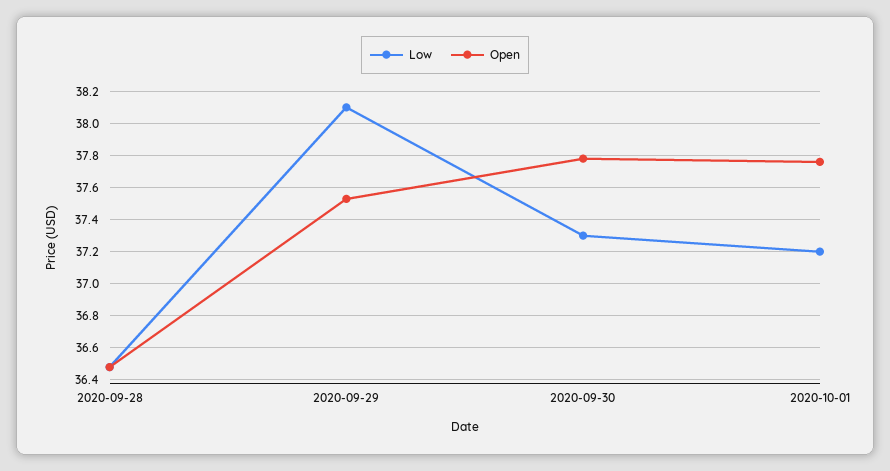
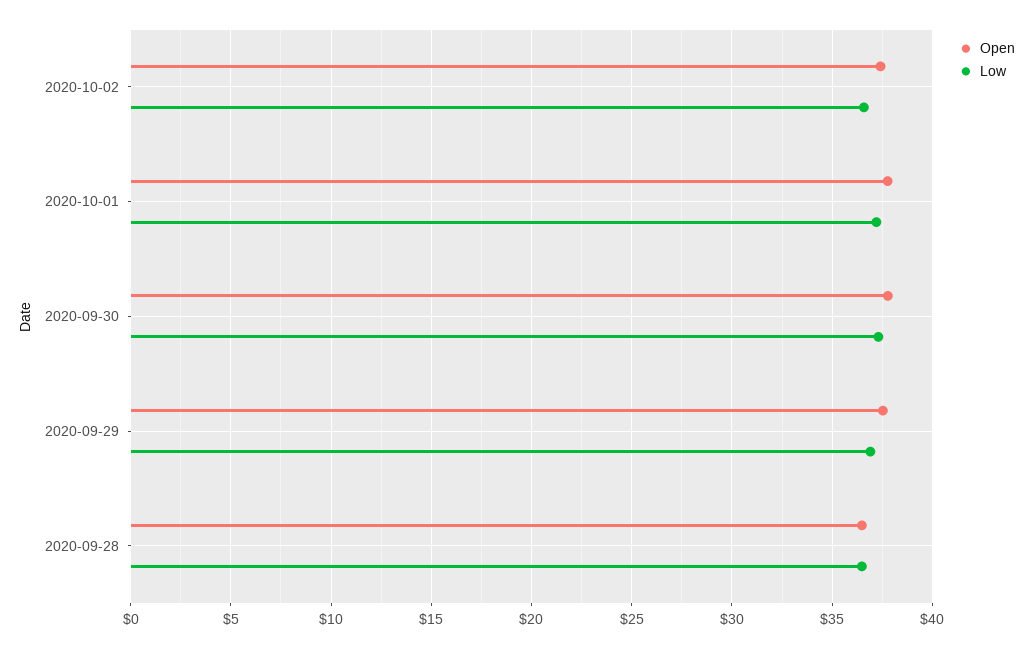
Low, 2020-09-29: 38.1 -> 37
Open, 2020-10-02: none -> 37.5
Low, 2020-10-02: none -> 36.5

